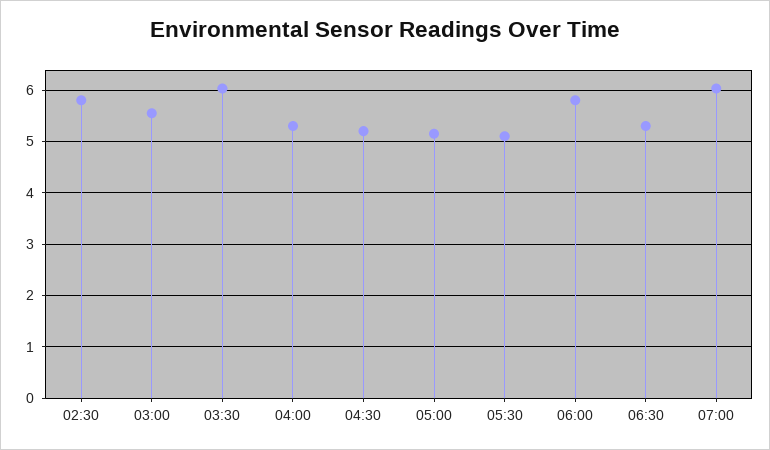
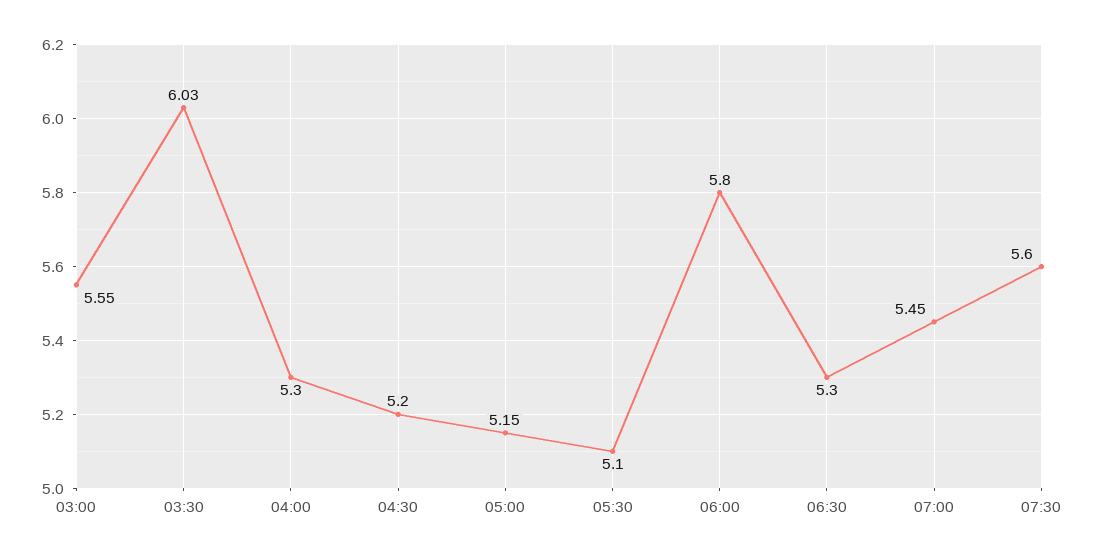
02:30: 5.8 -> none
07:00: 6 -> 5.45
07:30: none -> 5.6

